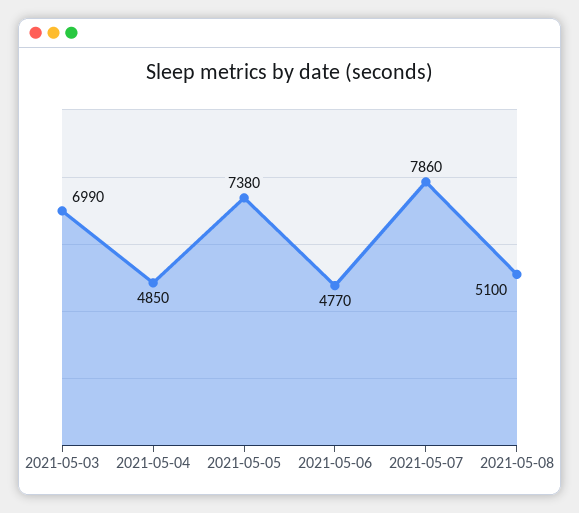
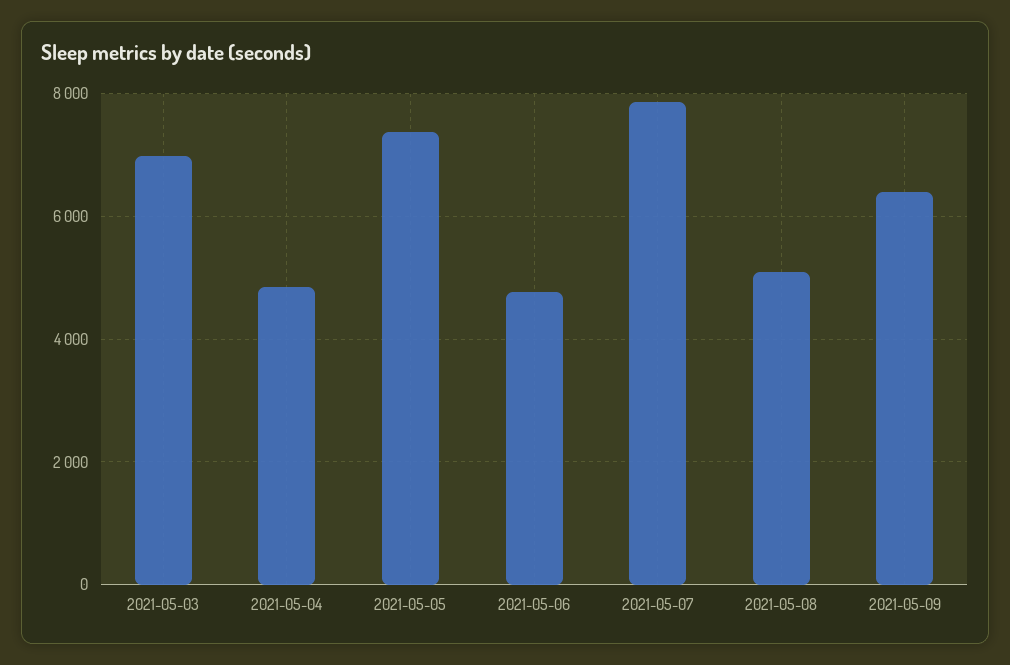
2021-05-09: none -> 6400

